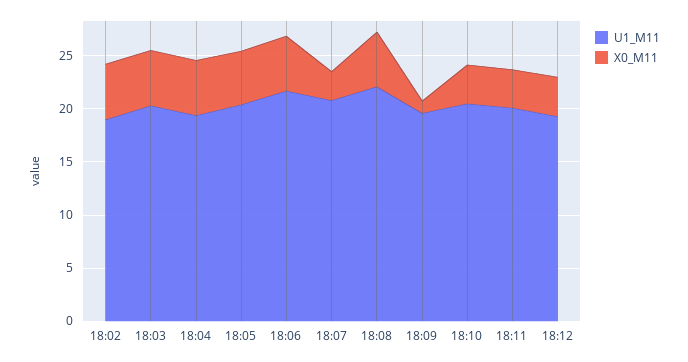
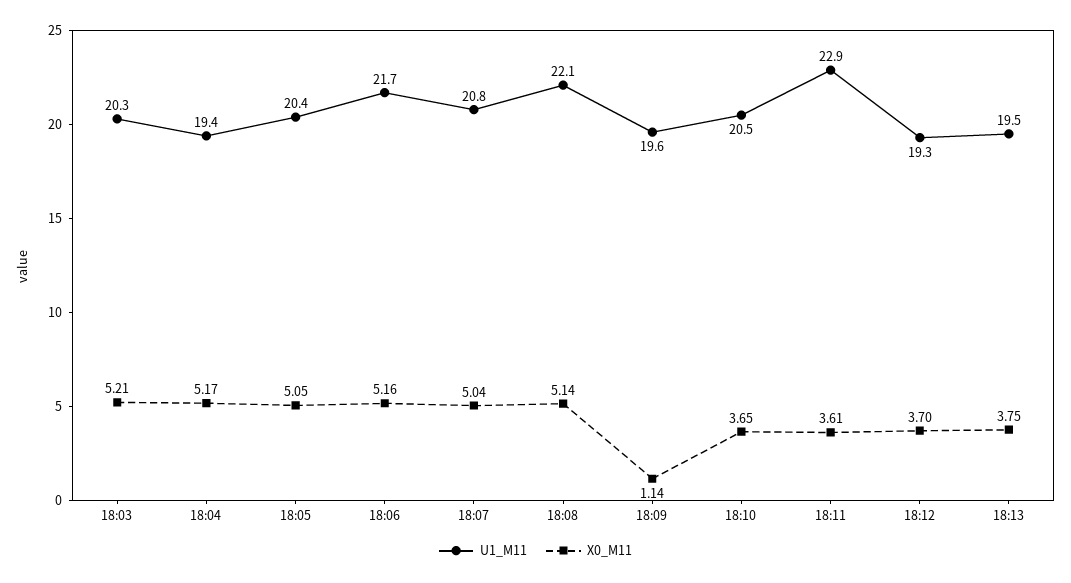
U1_M11, 18:02: 19 -> none
X0_M11, 18:02: 5 -> none
X0_M11, 18:07: 3 -> 5.04
U1_M11, 18:11: 20 -> 22.9
U1_M11, 18:13: none -> 19.5
X0_M11, 18:13: none -> 3.75

